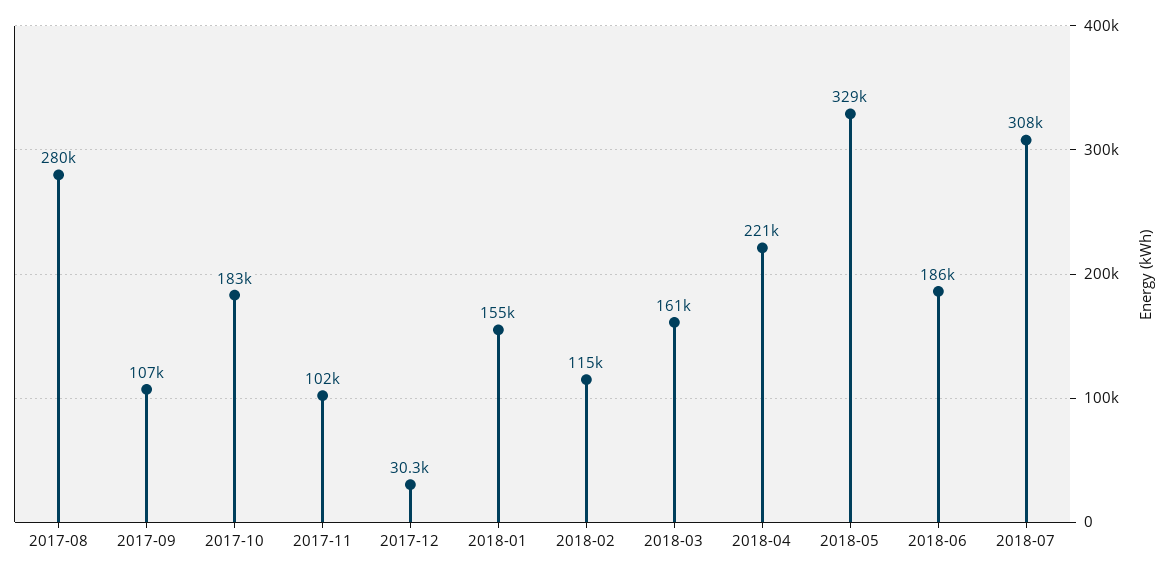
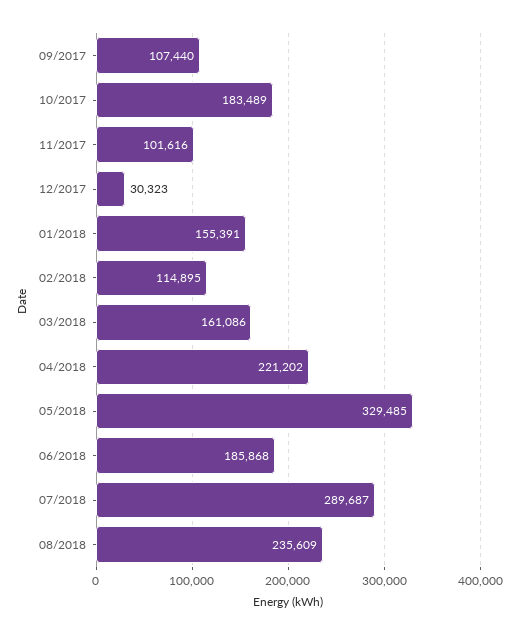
2017-08: 280000 -> none
2018-07: 308000 -> 289687
08/2018: none -> 235609

